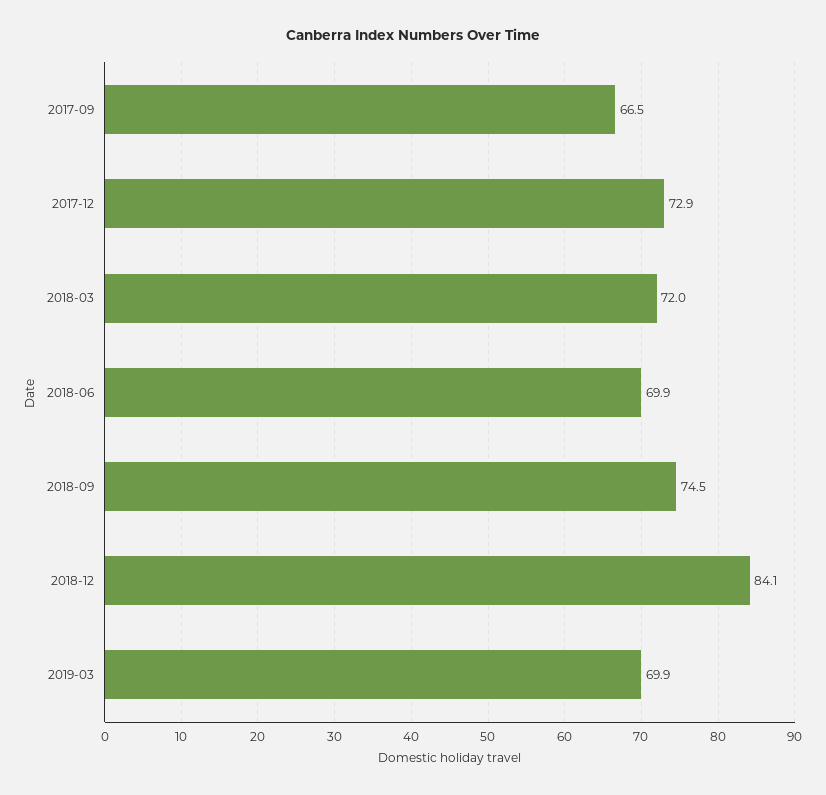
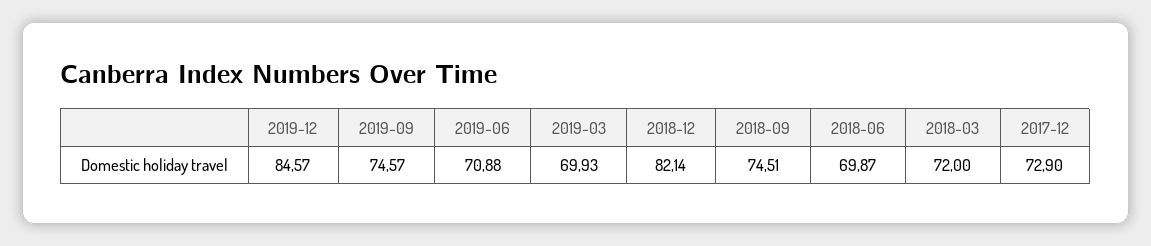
2017-09: 66.5 -> none
2018-12: 84.1 -> 82.14
2019-12: none -> 84.57
2019-09: none -> 74.57
2019-06: none -> 70.88

